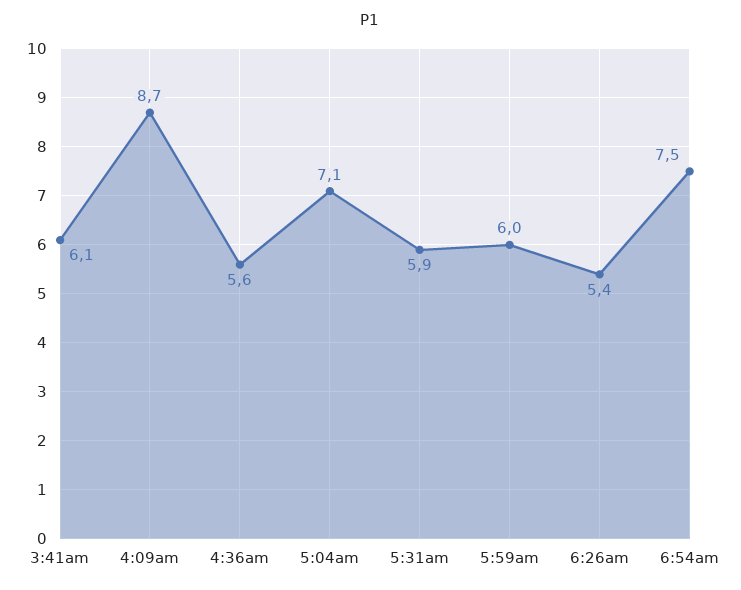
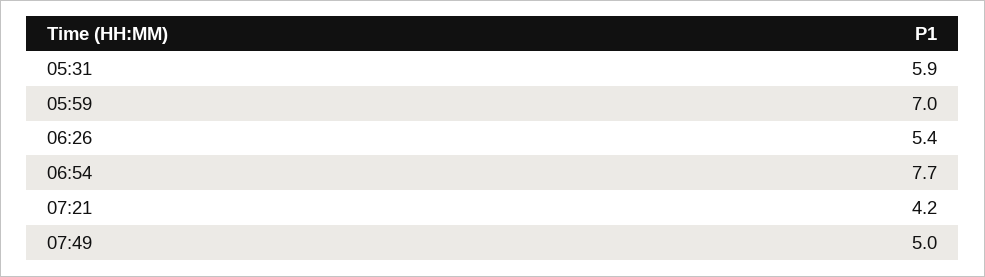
3:41am: 6.1 -> none
4:09am: 8.7 -> none
4:36am: 5.6 -> none
5:04am: 7.1 -> none
5:59am: 6 -> 7
6:54am: 7.5 -> 7.7
07:21: none -> 4.2
07:49: none -> 5

